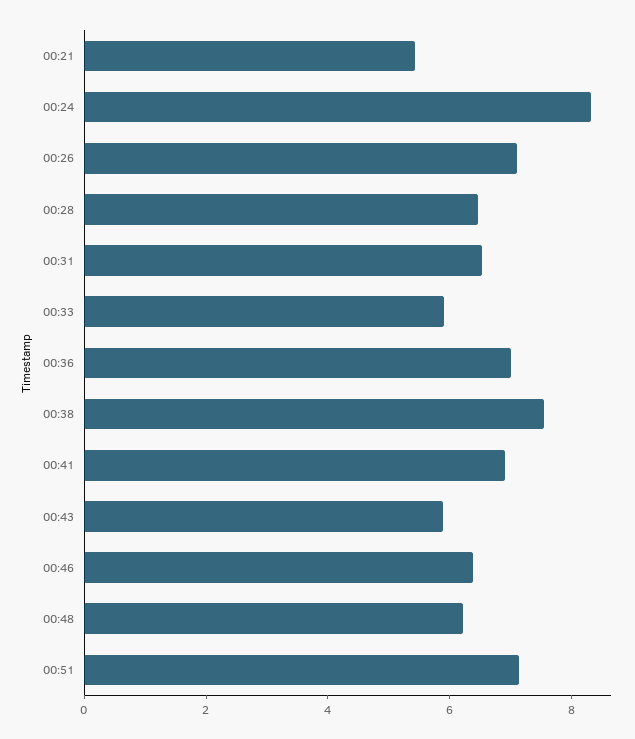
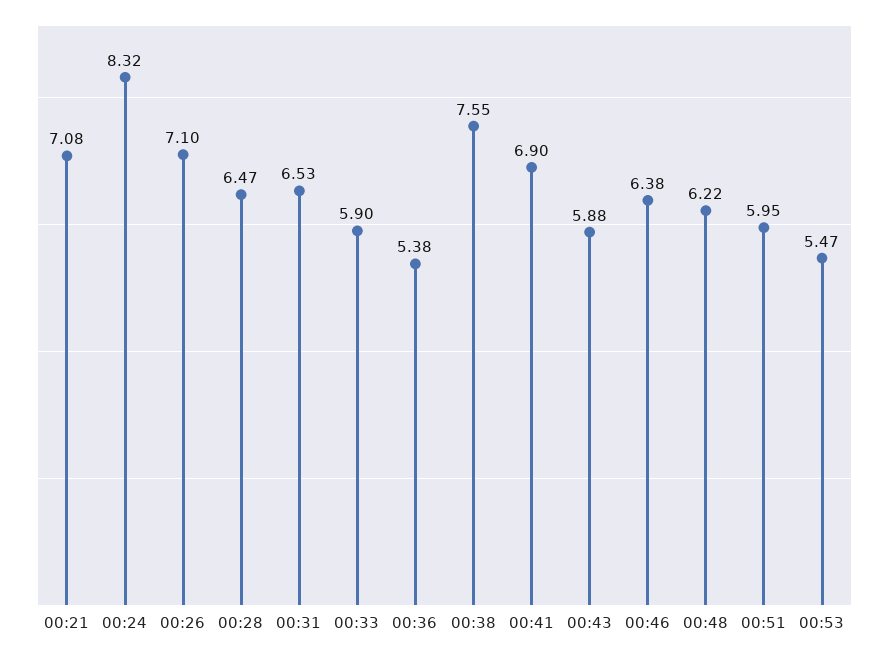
00:21: 5.5 -> 7.08
00:36: 7 -> 5.38
00:51: 7 -> 5.95
00:53: none -> 5.47

